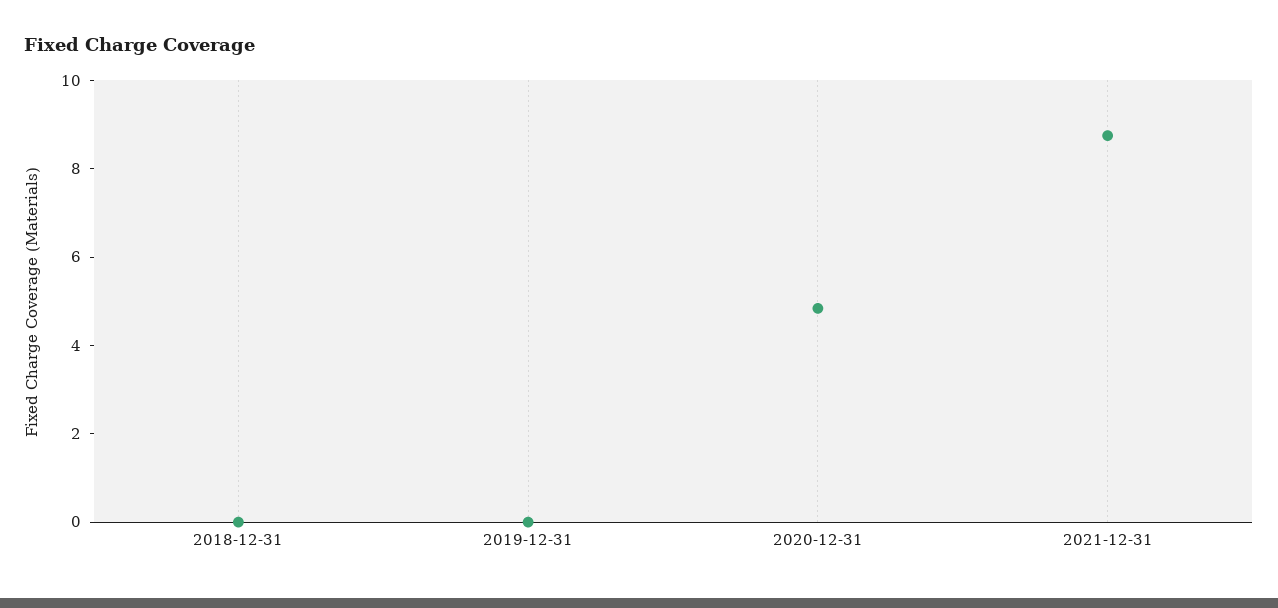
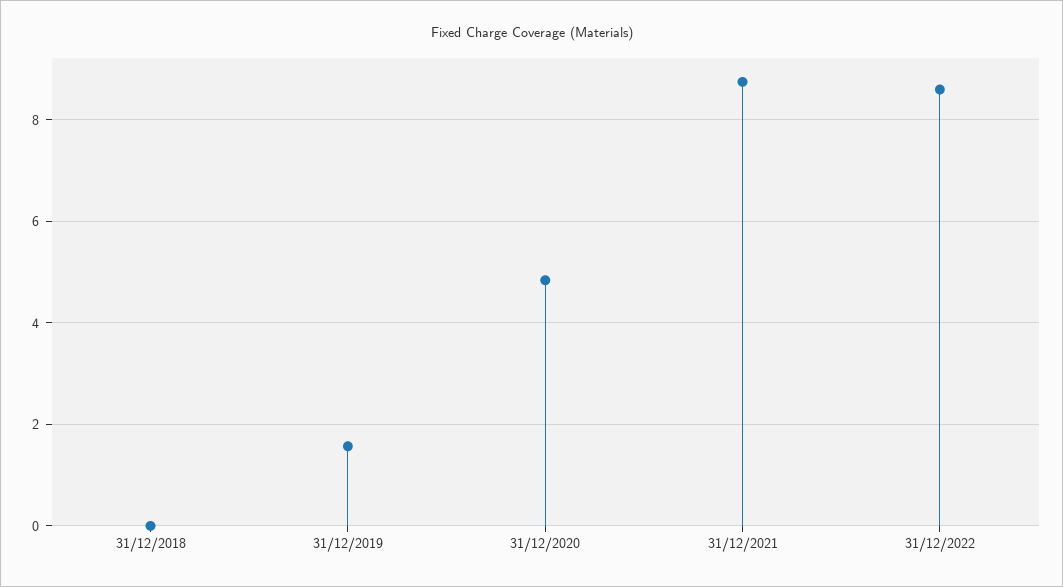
2019-12-31: 0 -> 1.6
31/12/2022: none -> 8.6

